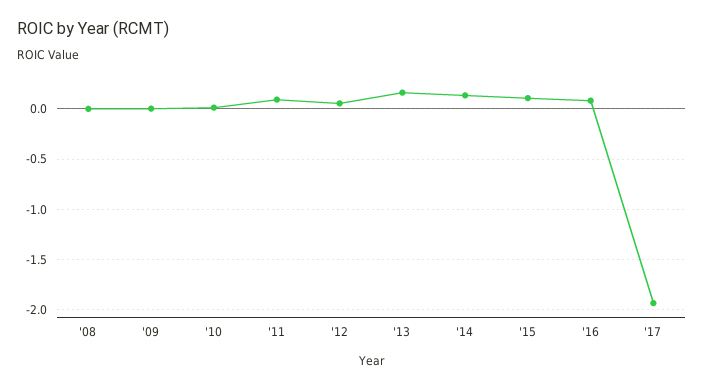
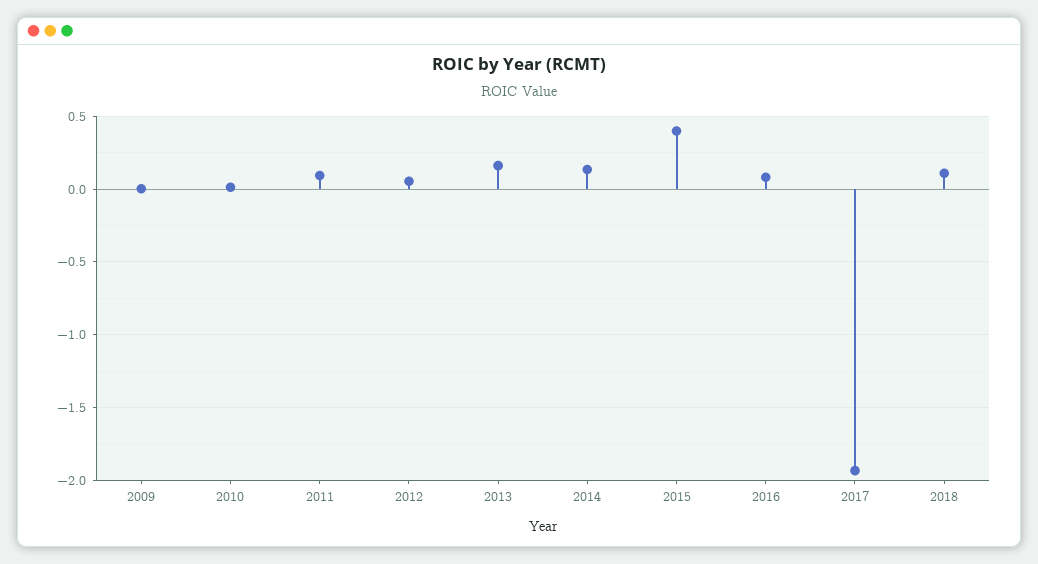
'08: 0 -> none
'15: 0.1 -> 0.4
2018: none -> 0.1

